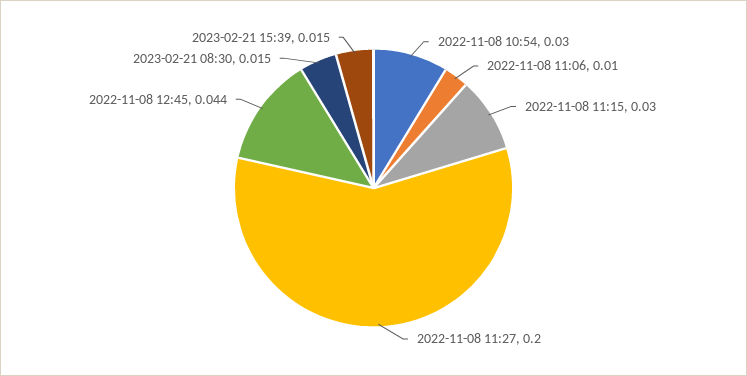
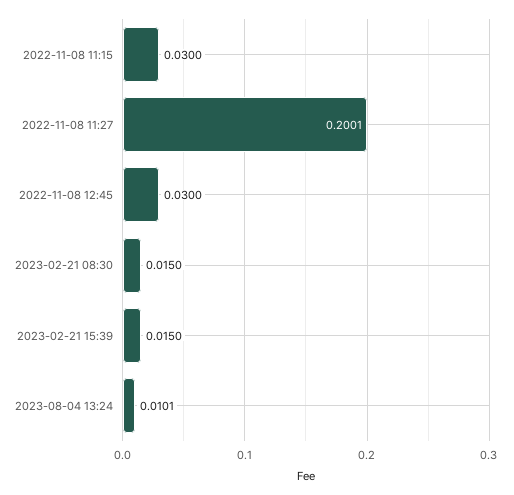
2022-11-08 10:54: 0.03 -> none
2022-11-08 11:06: 0.01 -> none
2022-11-08 12:45: 0.044 -> 0.03
2023-08-04 13:24: none -> 0.0101

